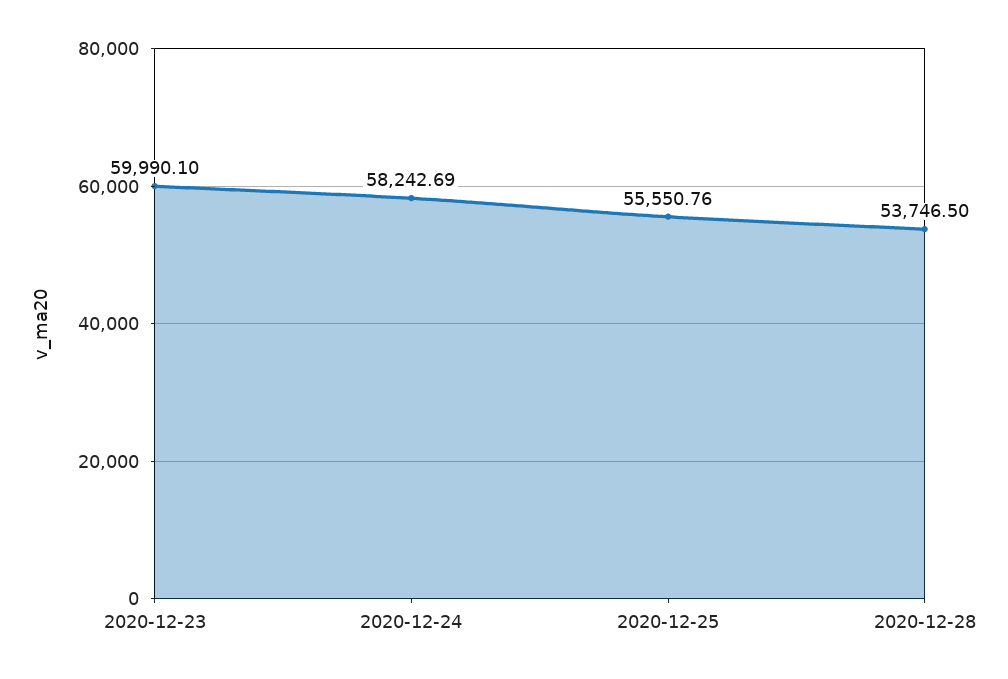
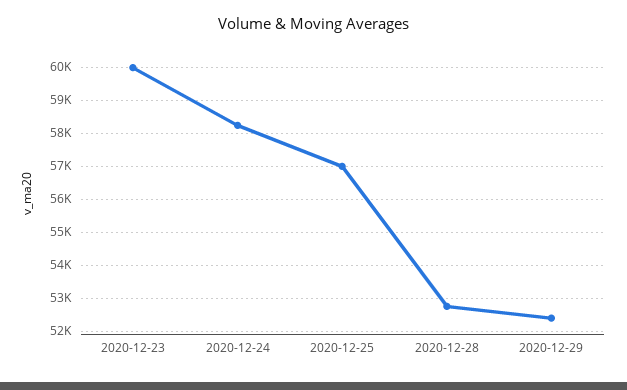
2020-12-25: 55550.76 -> 57000
2020-12-28: 53746.5 -> 52800
2020-12-29: none -> 52400

